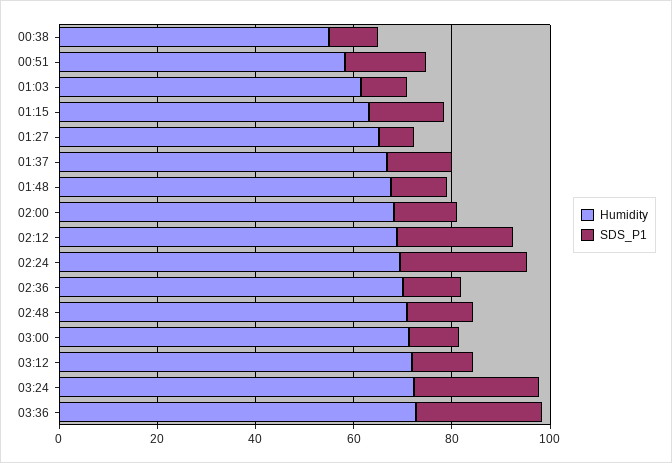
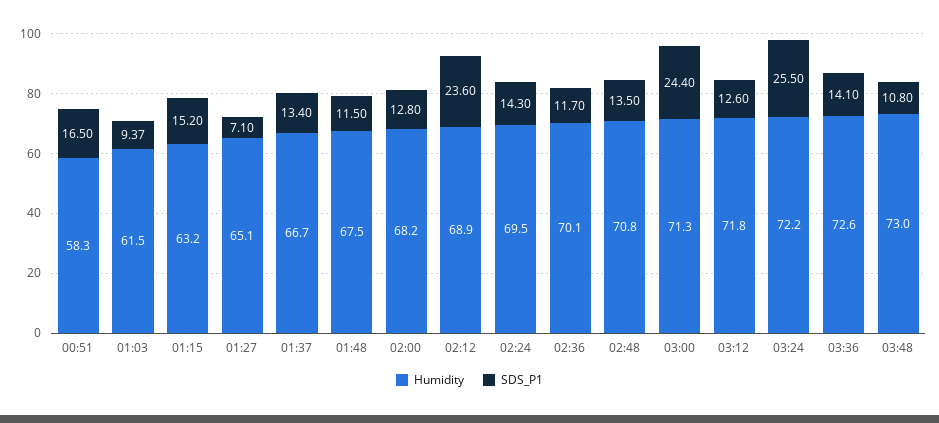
Humidity, 00:38: 55 -> none
SDS_P1, 00:38: 10 -> none
SDS_P1, 02:24: 25 -> 14.3
SDS_P1, 03:00: 10 -> 24.4
SDS_P1, 03:36: 25 -> 14.1
Humidity, 03:48: none -> 73
SDS_P1, 03:48: none -> 10.8

